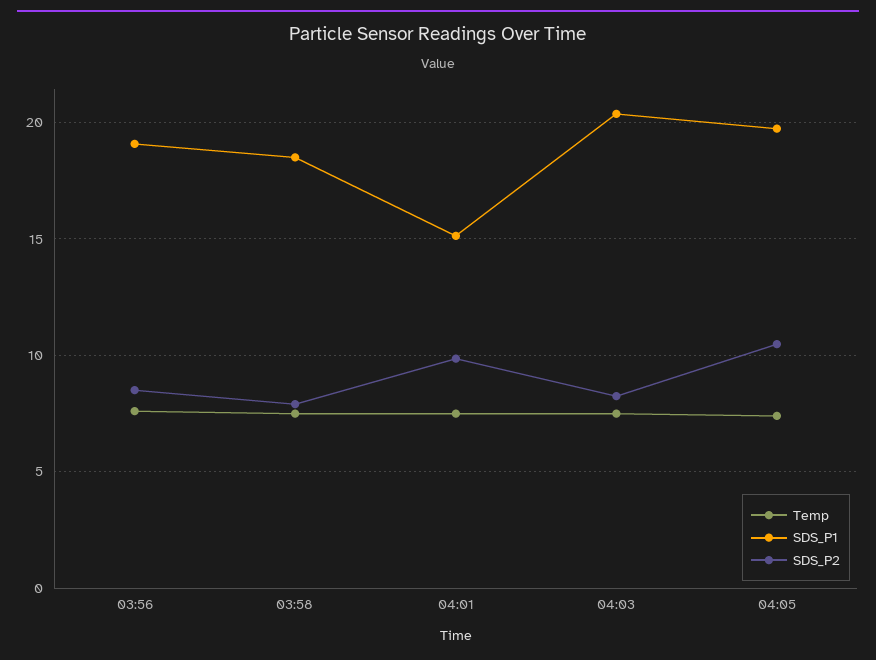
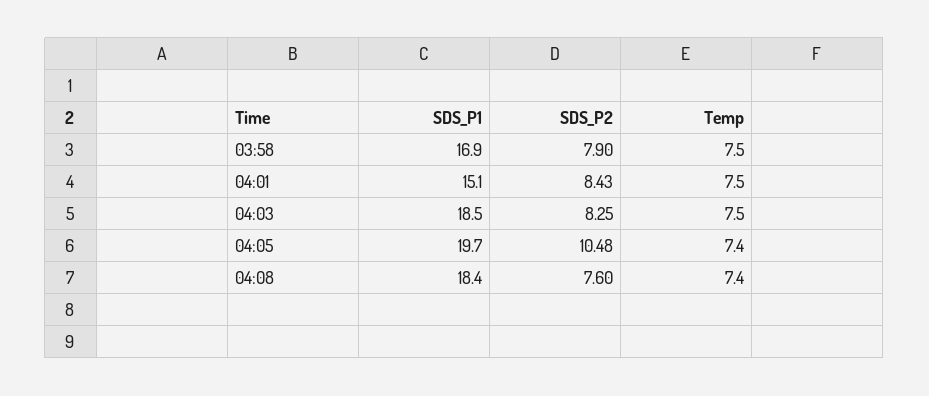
Temp, 03:56: 7.5 -> none
SDS_P1, 03:56: 19 -> none
SDS_P2, 03:56: 8.5 -> none
SDS_P1, 03:58: 18.5 -> 16.9
SDS_P2, 04:01: 10 -> 8.43
SDS_P1, 04:03: 20.5 -> 18.5
SDS_P1, 04:08: none -> 18.4
SDS_P2, 04:08: none -> 7.6
Temp, 04:08: none -> 7.4

